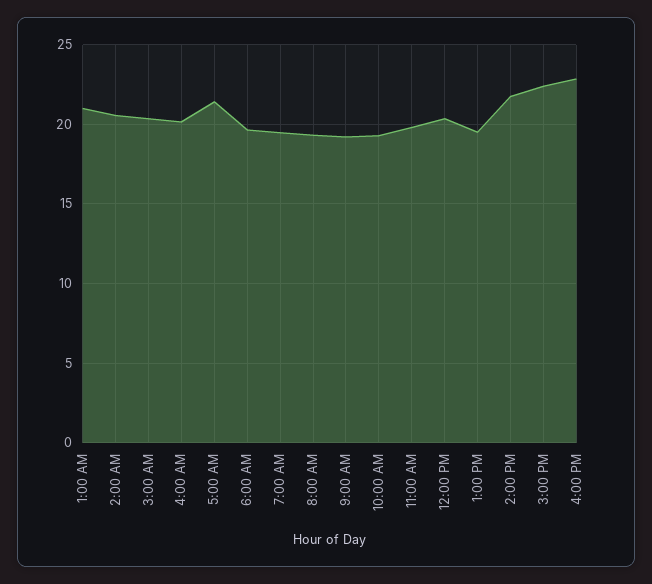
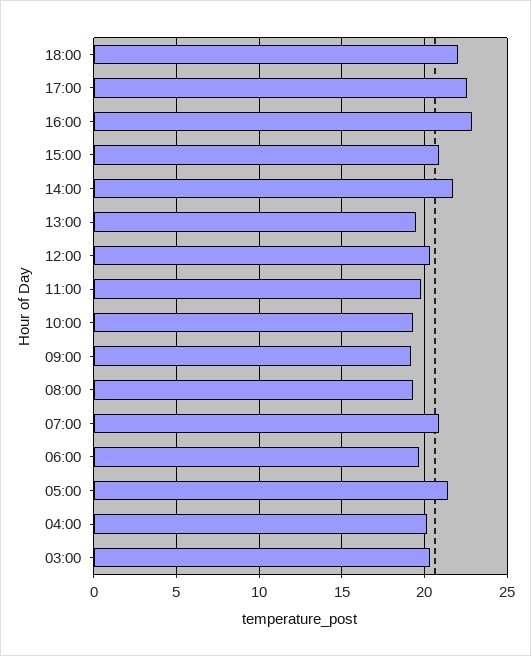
1:00 AM: 21 -> none
2:00 AM: 20.5 -> none
7:00 AM: 19.5 -> 21
3:00 PM: 22.5 -> 21
18:00: none -> 22
17:00: none -> 22.5

